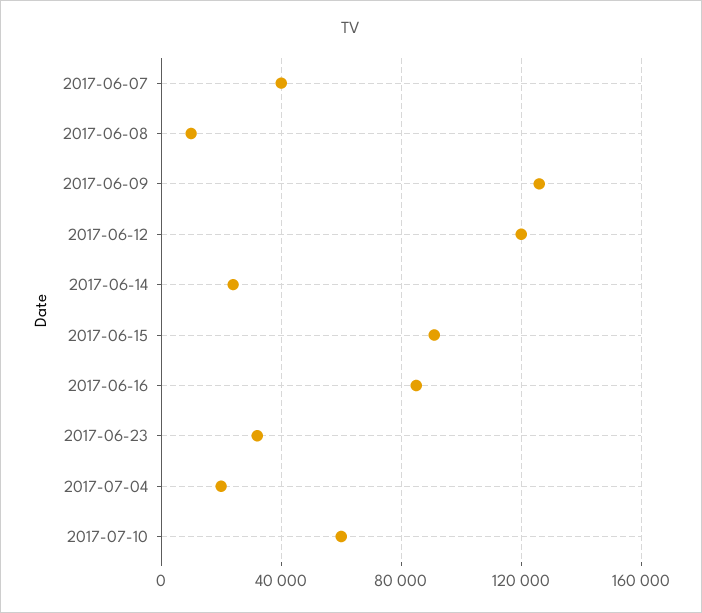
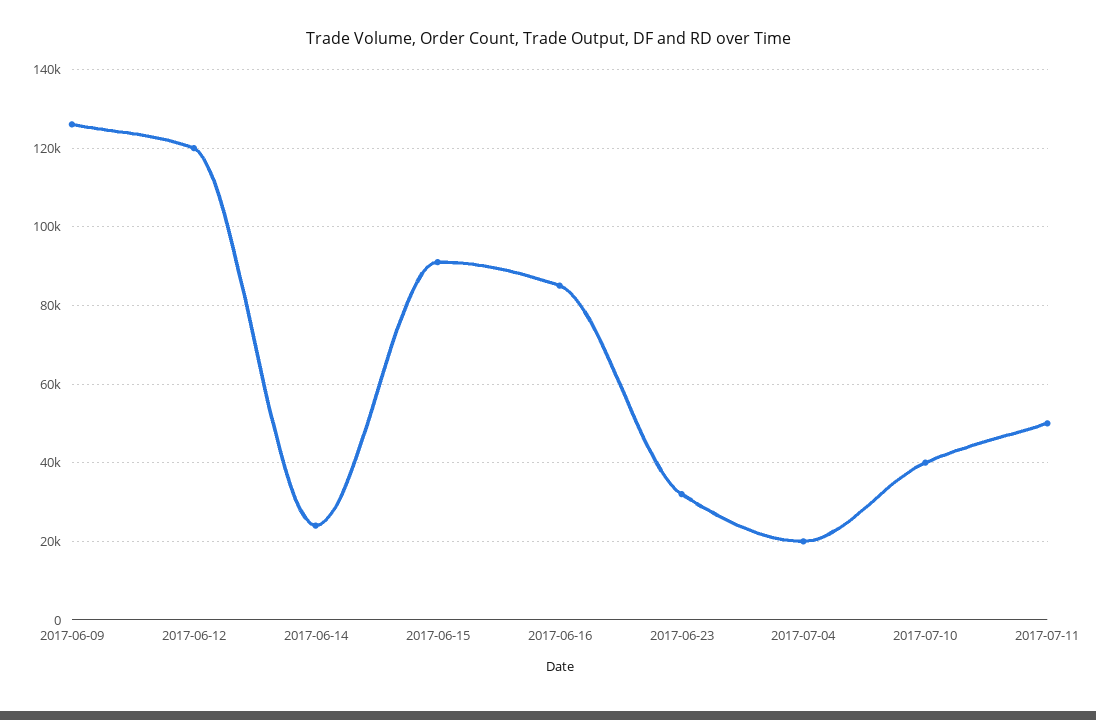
2017-06-07: 40000 -> none
2017-06-08: 10000 -> none
2017-07-10: 60000 -> 40000
2017-07-11: none -> 50000

